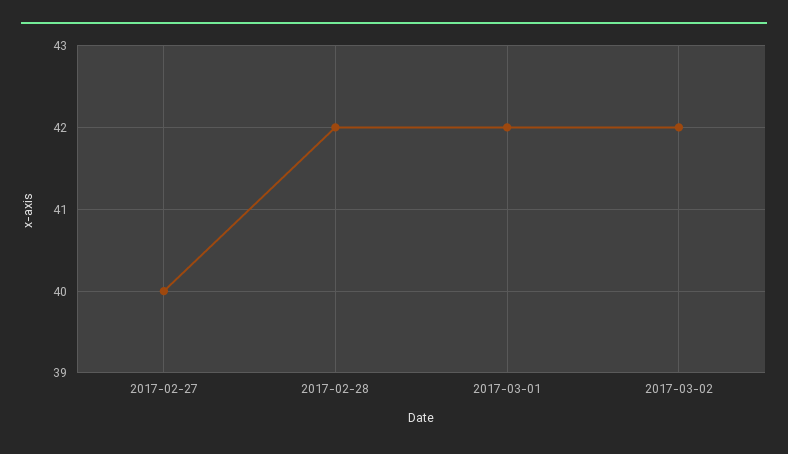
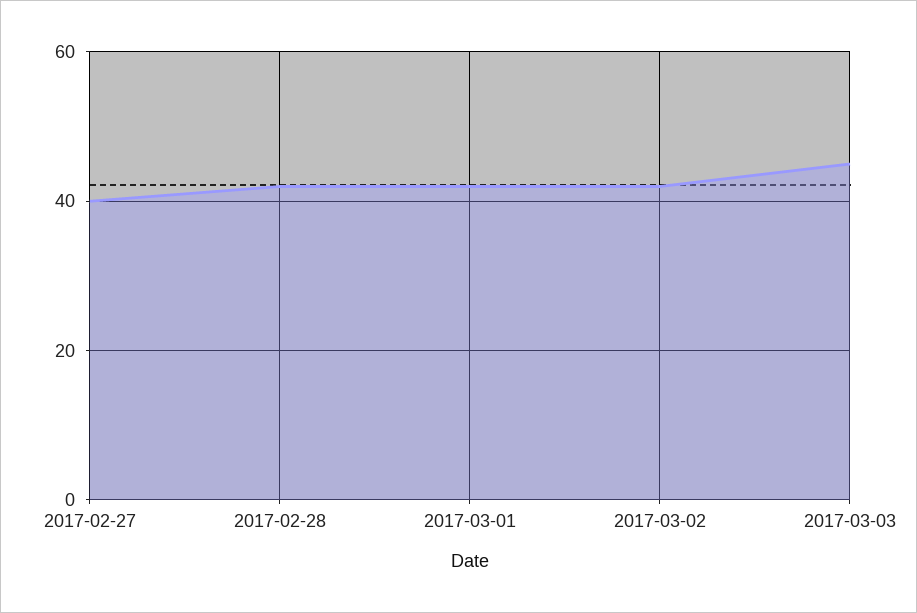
2017-03-03: none -> 45

